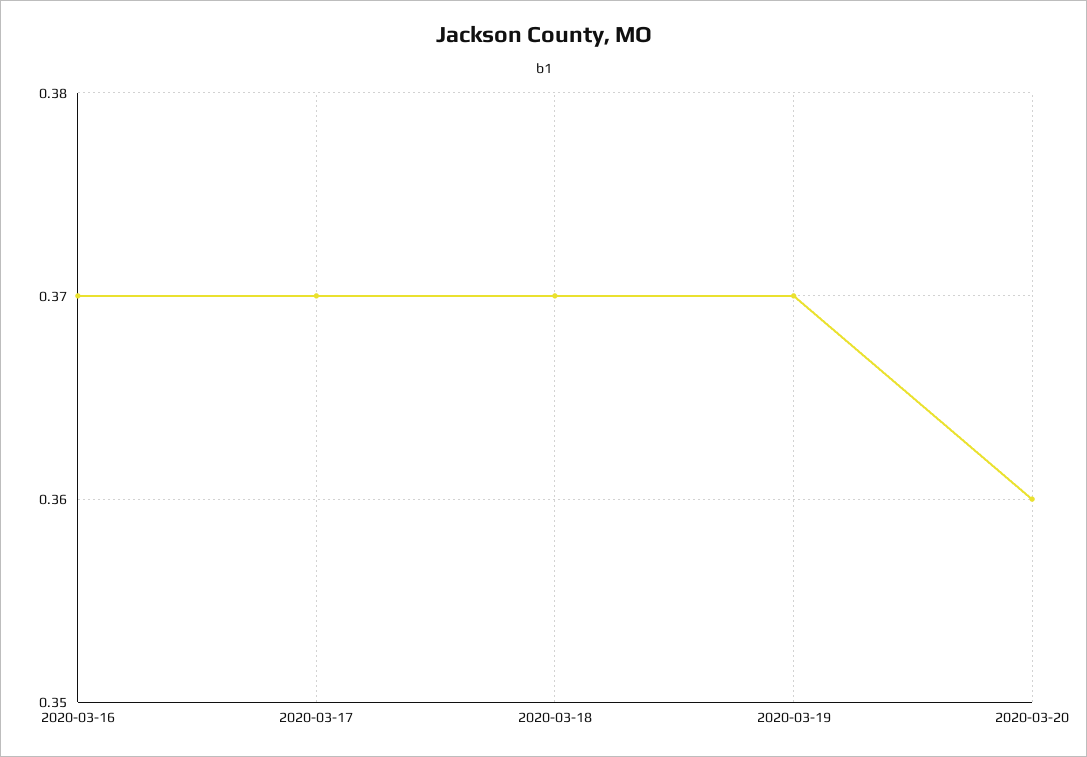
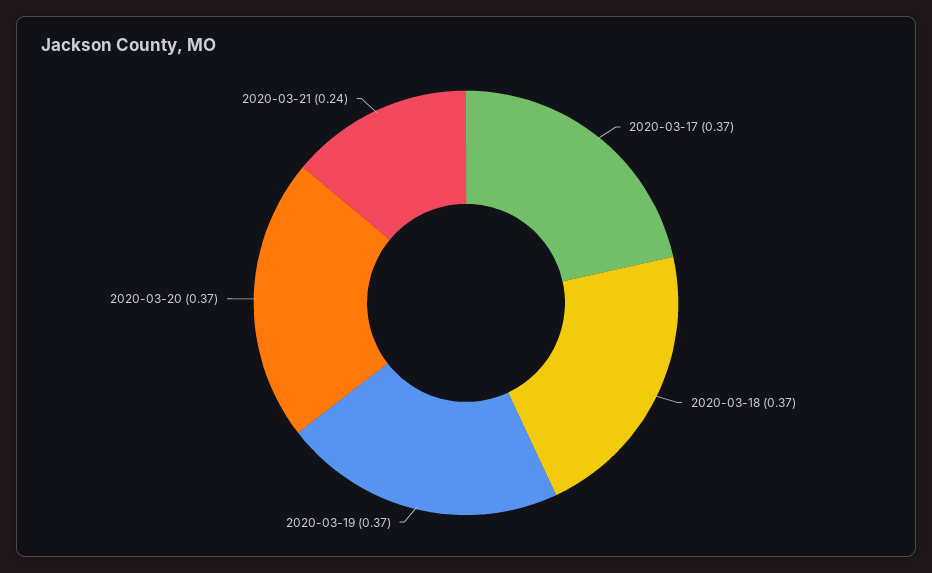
2020-03-16: 0.37 -> none
2020-03-20: 0.36 -> 0.37
2020-03-21: none -> 0.24

